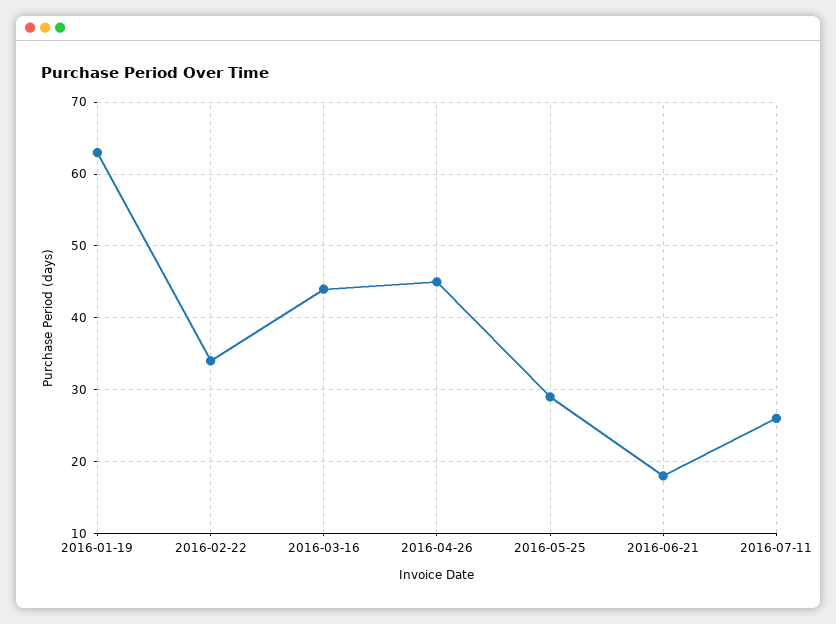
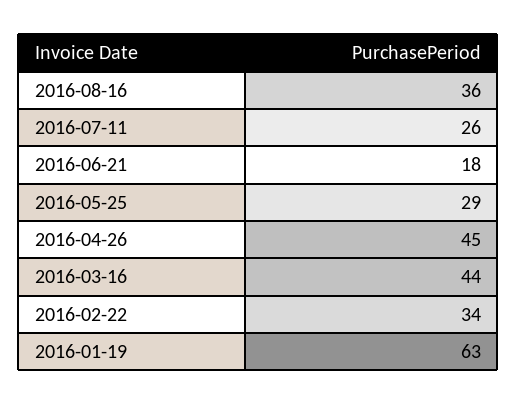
2016-08-16: none -> 36

